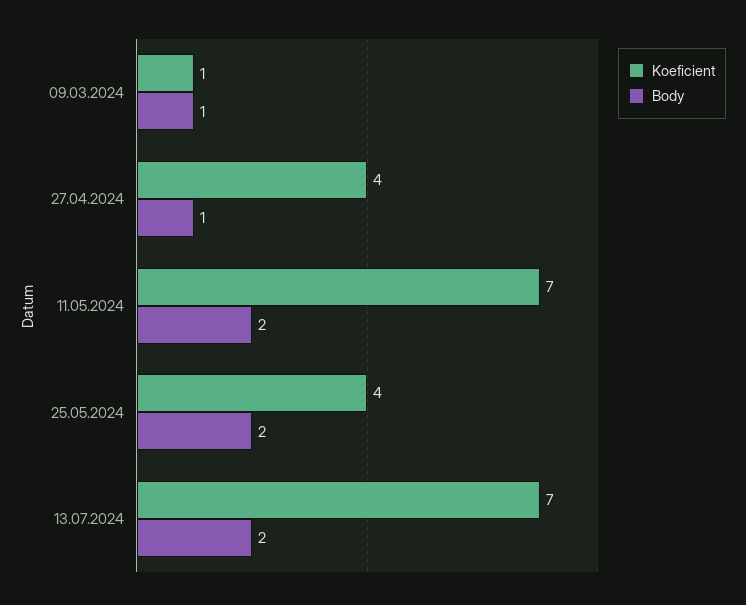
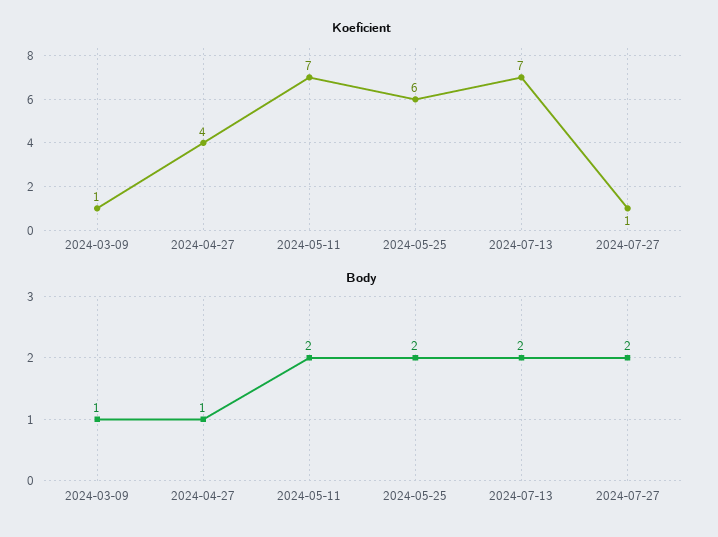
Koeficient, 25.05.2024: 4 -> 6
Koeficient, 2024-07-27: none -> 1
Body, 2024-07-27: none -> 2

